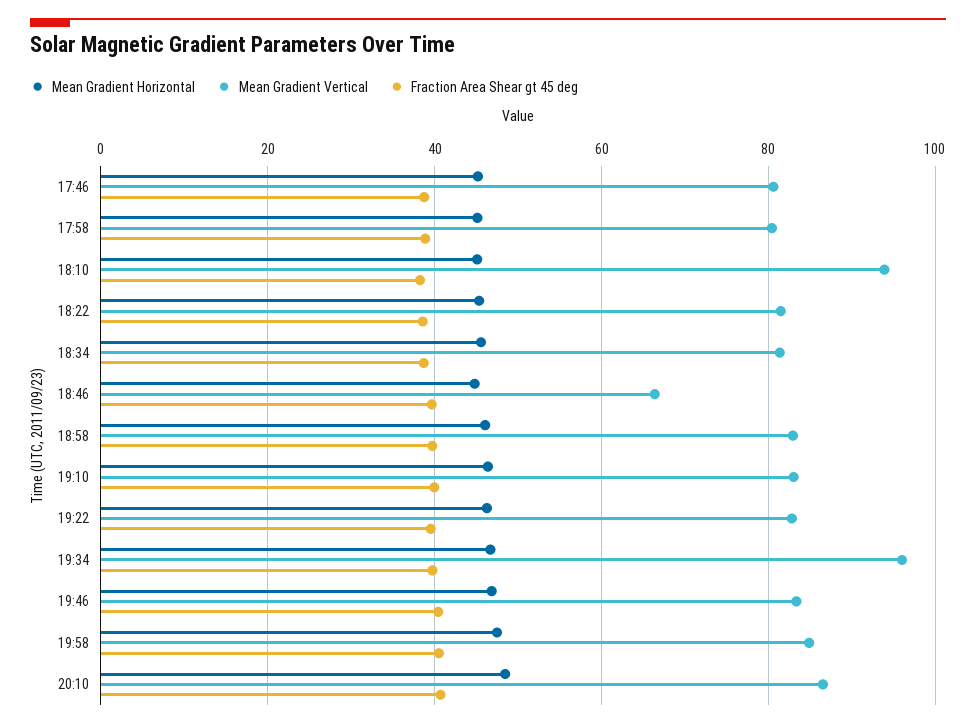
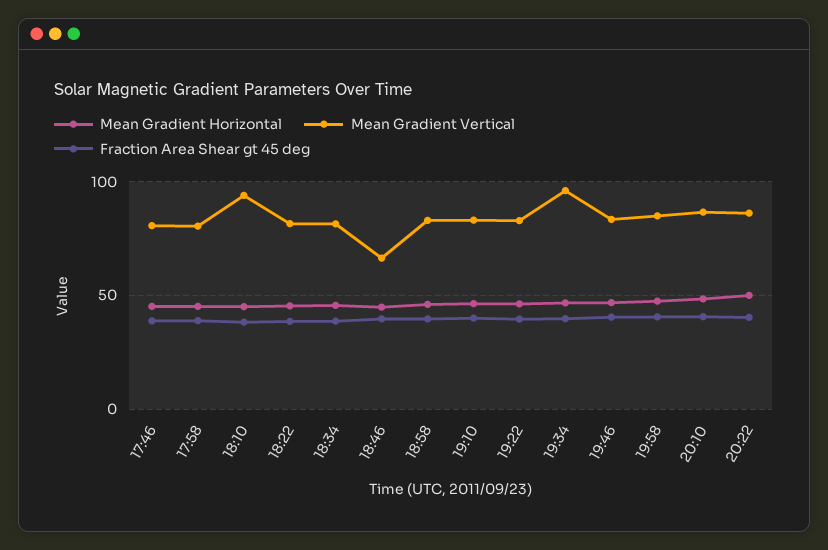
Mean Gradient Horizontal, 20:22: none -> 50
Mean Gradient Vertical, 20:22: none -> 85
Fraction Area Shear gt 45 deg, 20:22: none -> 40

